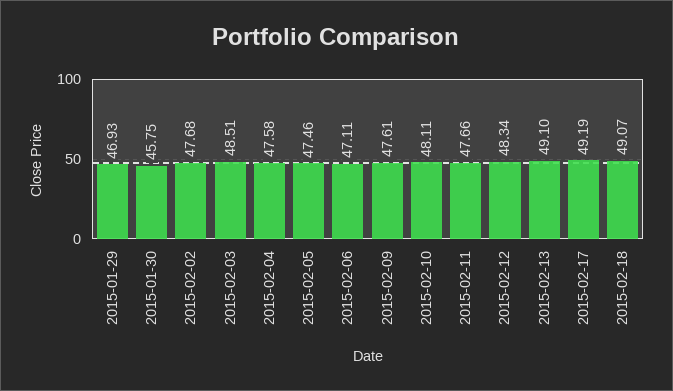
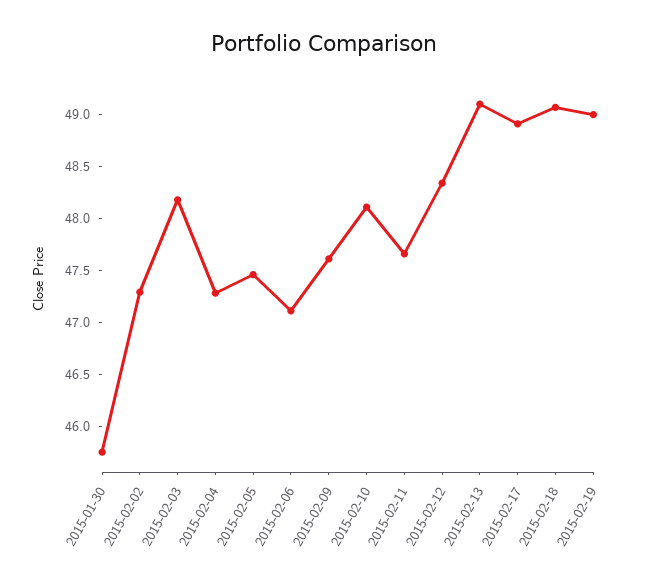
2015-01-29: 46.93 -> none
2015-02-02: 47.68 -> 47.3
2015-02-03: 48.51 -> 48.2
2015-02-04: 47.58 -> 47.3
2015-02-17: 49.19 -> 48.9
2015-02-19: none -> 49

